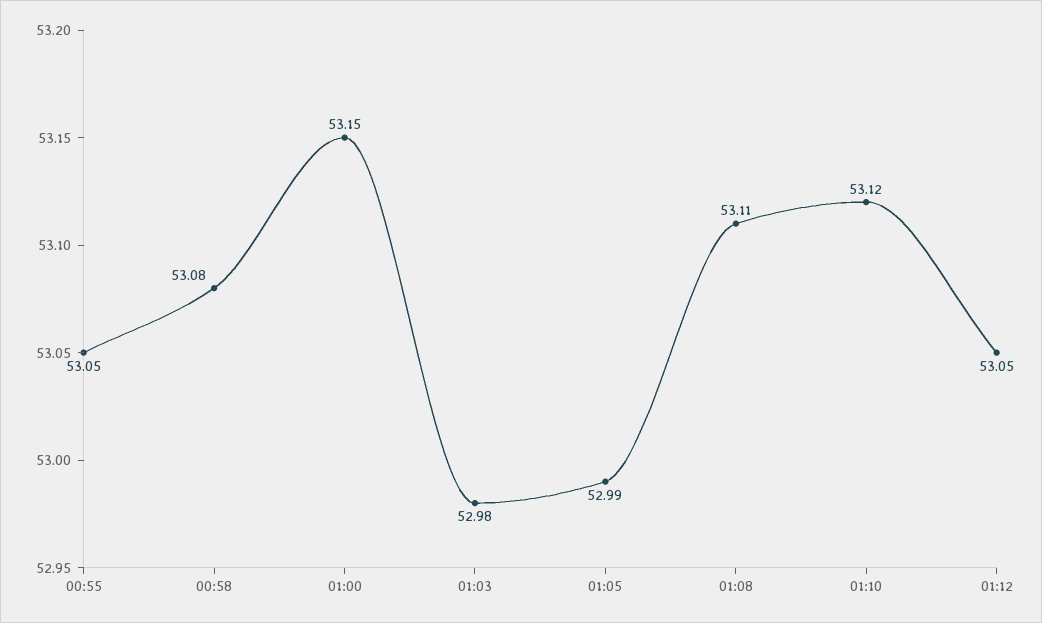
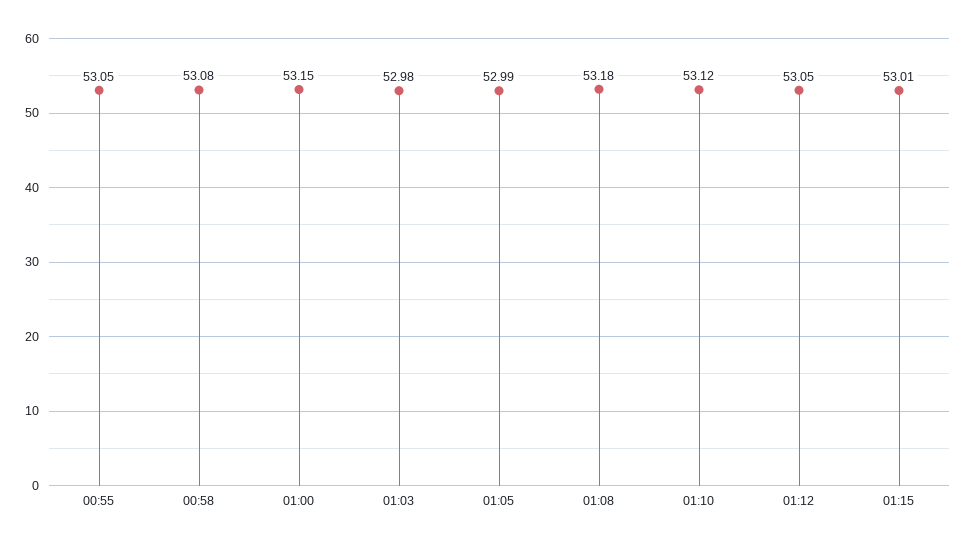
01:08: 53.11 -> 53.18
01:15: none -> 53.01

